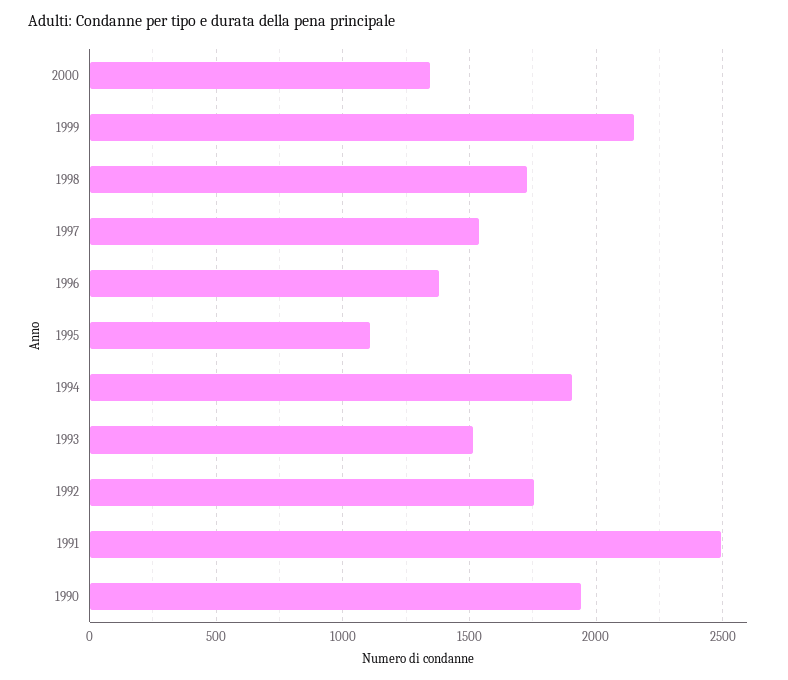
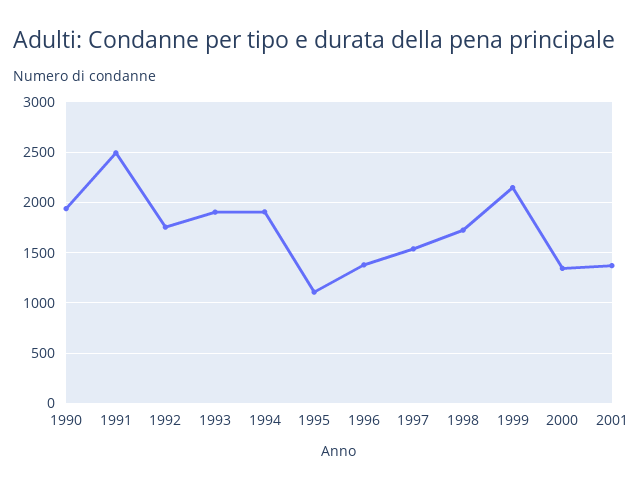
1993: 1500 -> 1900
2001: none -> 1400

